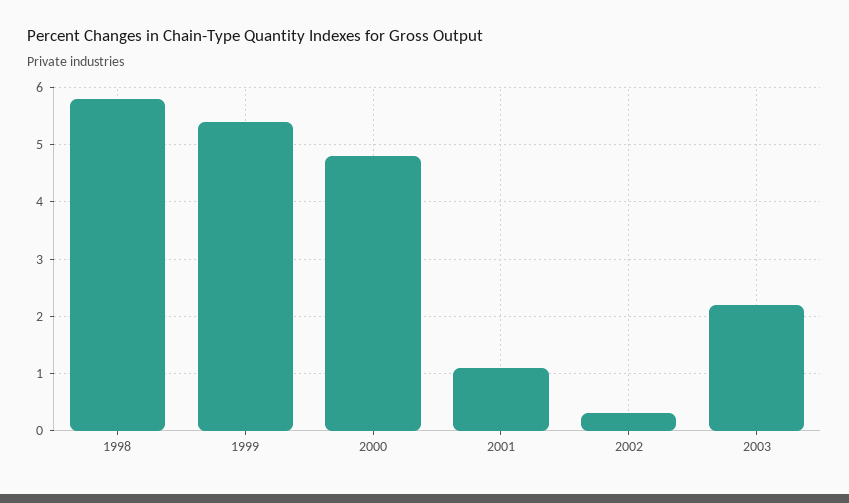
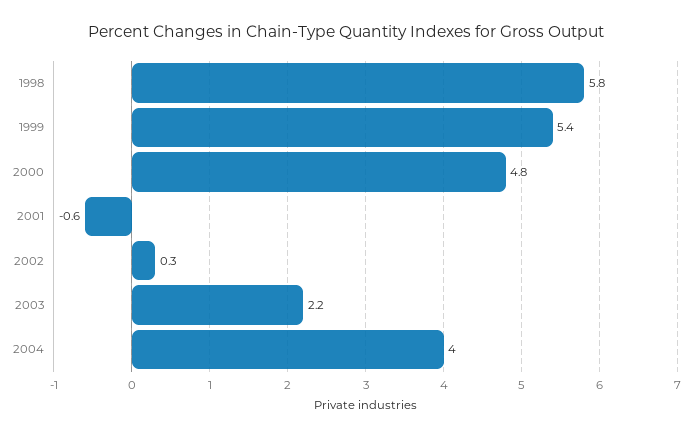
2001: 1 -> -0.6
2004: none -> 4

